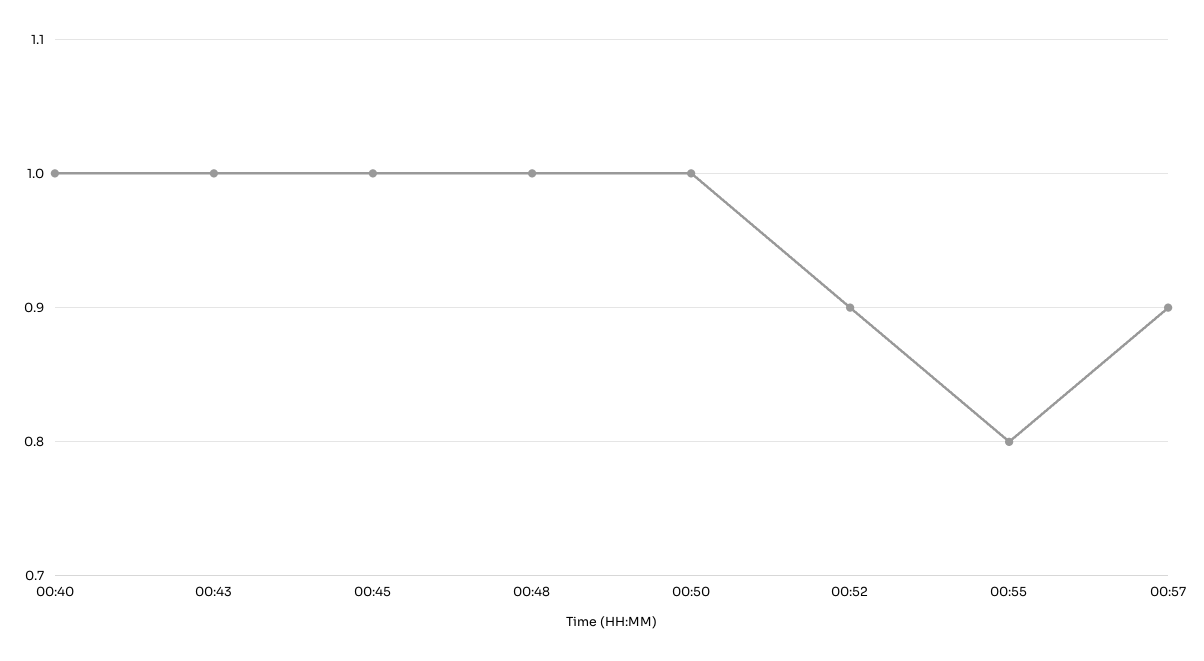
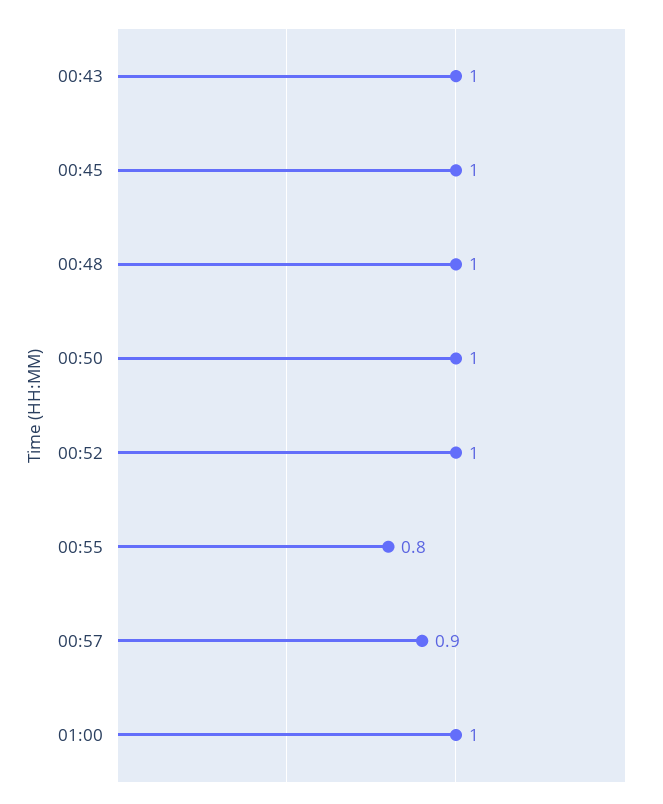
00:40: 1 -> none
00:52: 0.9 -> 1
01:00: none -> 1

